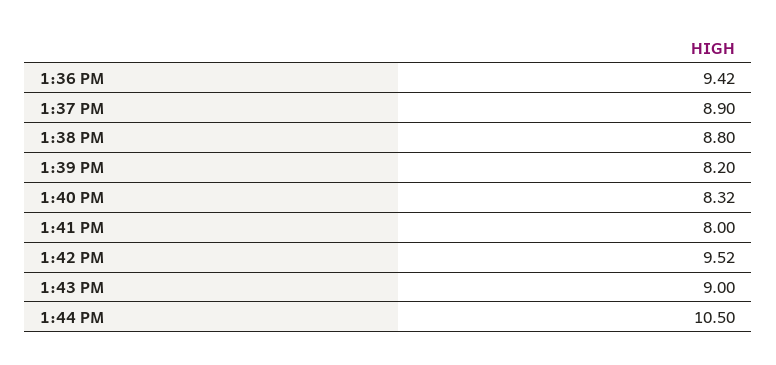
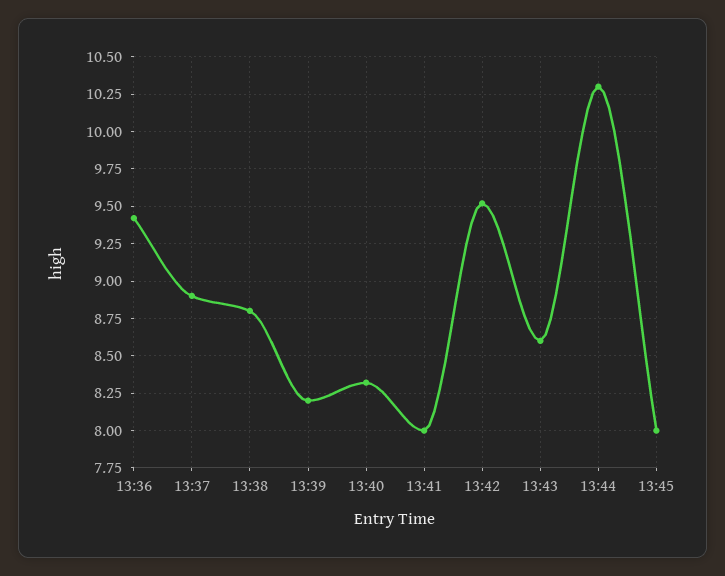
1:43 PM: 9 -> 8.6
1:44 PM: 10.5 -> 10.3
13:45: none -> 8

